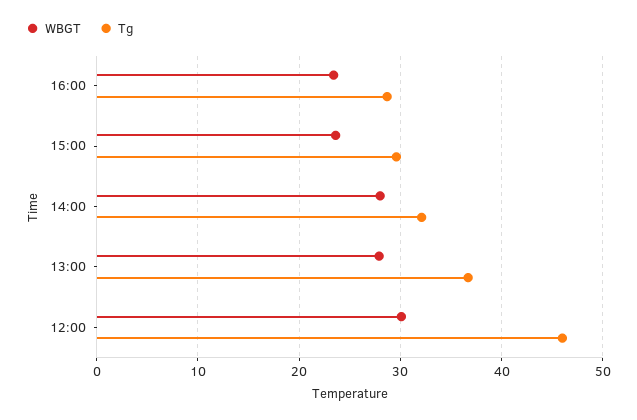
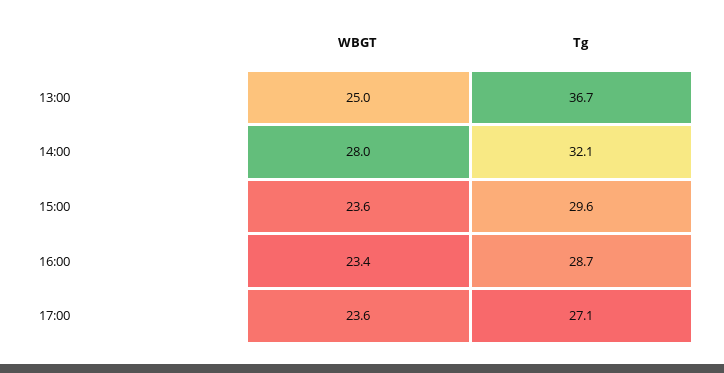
WBGT, 13:00: 28 -> 25
WBGT, 12:00: 30 -> none
Tg, 12:00: 46 -> none
WBGT, 17:00: none -> 23.6
Tg, 17:00: none -> 27.1

